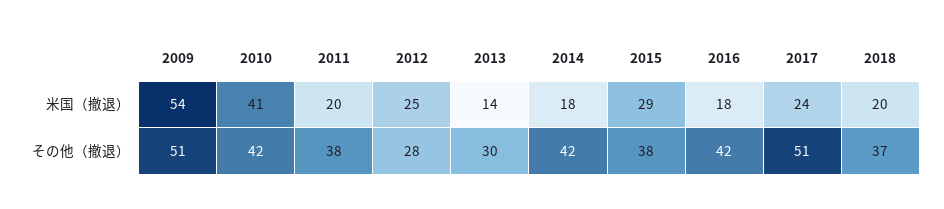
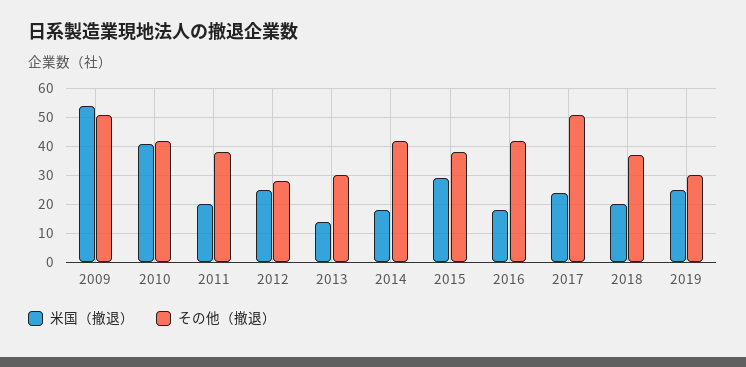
米国（撤退）, 2019: none -> 25
その他（撤退）, 2019: none -> 30

